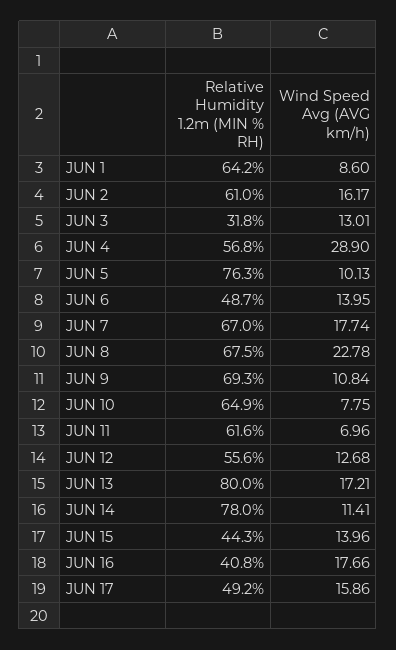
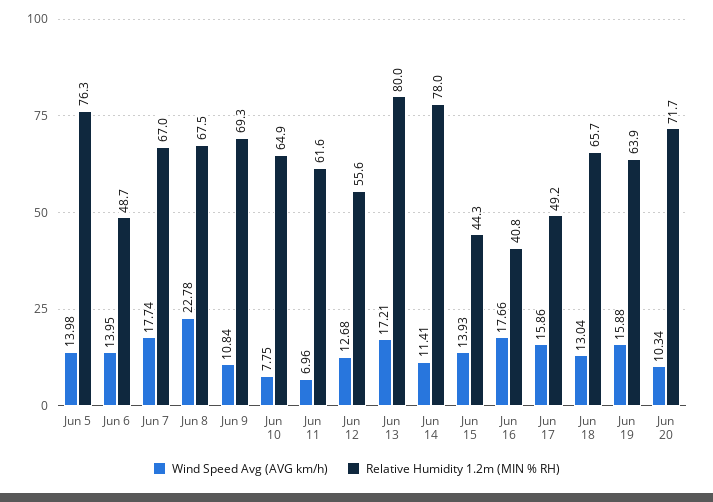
Relative Humidity 1.2m (MIN % RH), JUN 1: 64.2 -> none
Wind Speed Avg (AVG km/h), JUN 1: 8.6 -> none
Relative Humidity 1.2m (MIN % RH), JUN 2: 61 -> none
Wind Speed Avg (AVG km/h), JUN 2: 16.17 -> none
Relative Humidity 1.2m (MIN % RH), JUN 3: 31.8 -> none
Wind Speed Avg (AVG km/h), JUN 3: 13.01 -> none
Relative Humidity 1.2m (MIN % RH), JUN 4: 56.8 -> none
Wind Speed Avg (AVG km/h), JUN 4: 28.9 -> none
Wind Speed Avg (AVG km/h), JUN 5: 10.13 -> 13.98
Wind Speed Avg (AVG km/h), JUN 15: 13.96 -> 13.93
Wind Speed Avg (AVG km/h), Jun 18: none -> 13.04
Relative Humidity 1.2m (MIN % RH), Jun 18: none -> 65.7
Wind Speed Avg (AVG km/h), Jun 19: none -> 15.88
Relative Humidity 1.2m (MIN % RH), Jun 19: none -> 63.9
Wind Speed Avg (AVG km/h), Jun 20: none -> 10.34
Relative Humidity 1.2m (MIN % RH), Jun 20: none -> 71.7

